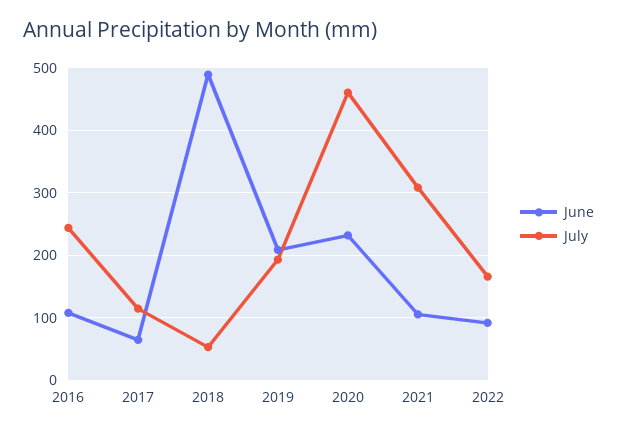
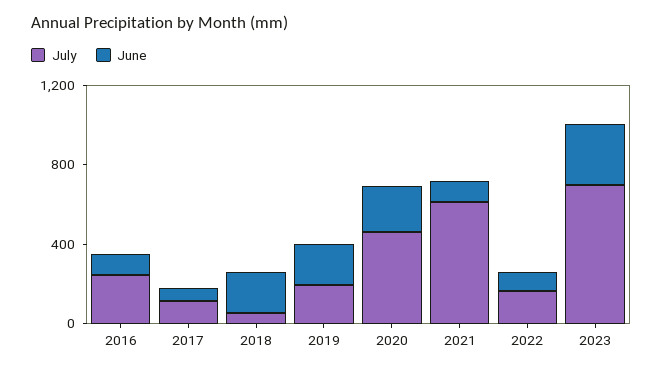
June, 2018: 490 -> 200
July, 2021: 310 -> 600
July, 2023: none -> 700
June, 2023: none -> 300

